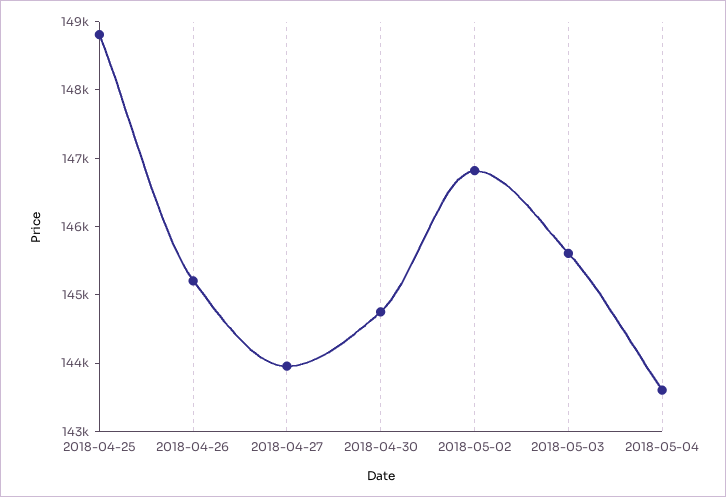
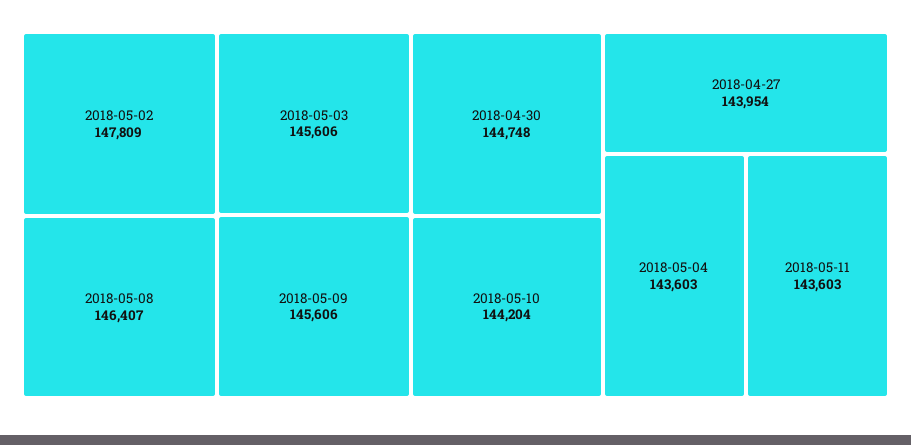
2018-04-25: 148800 -> none
2018-04-26: 145200 -> none
2018-05-02: 146800 -> 147809
2018-05-08: none -> 146407
2018-05-09: none -> 145606
2018-05-10: none -> 144204
2018-05-11: none -> 143603

